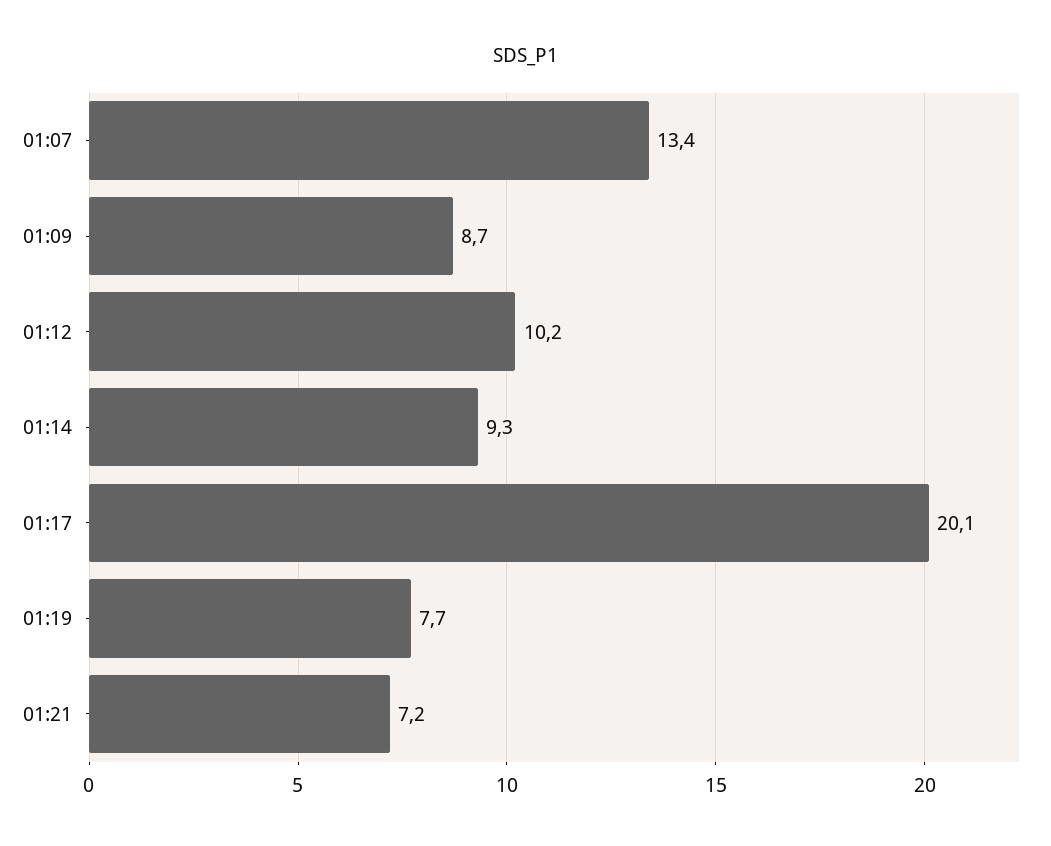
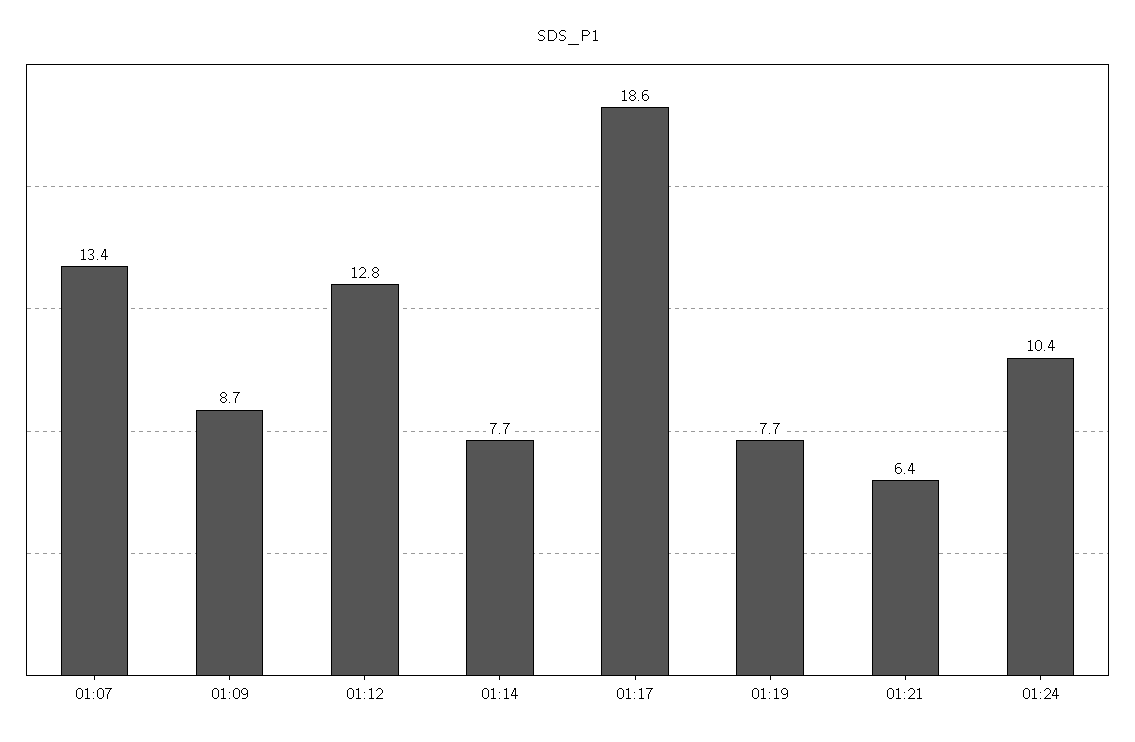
01:12: 10.2 -> 12.8
01:14: 9.3 -> 7.7
01:17: 20.1 -> 18.6
01:21: 7.2 -> 6.4
01:24: none -> 10.4

